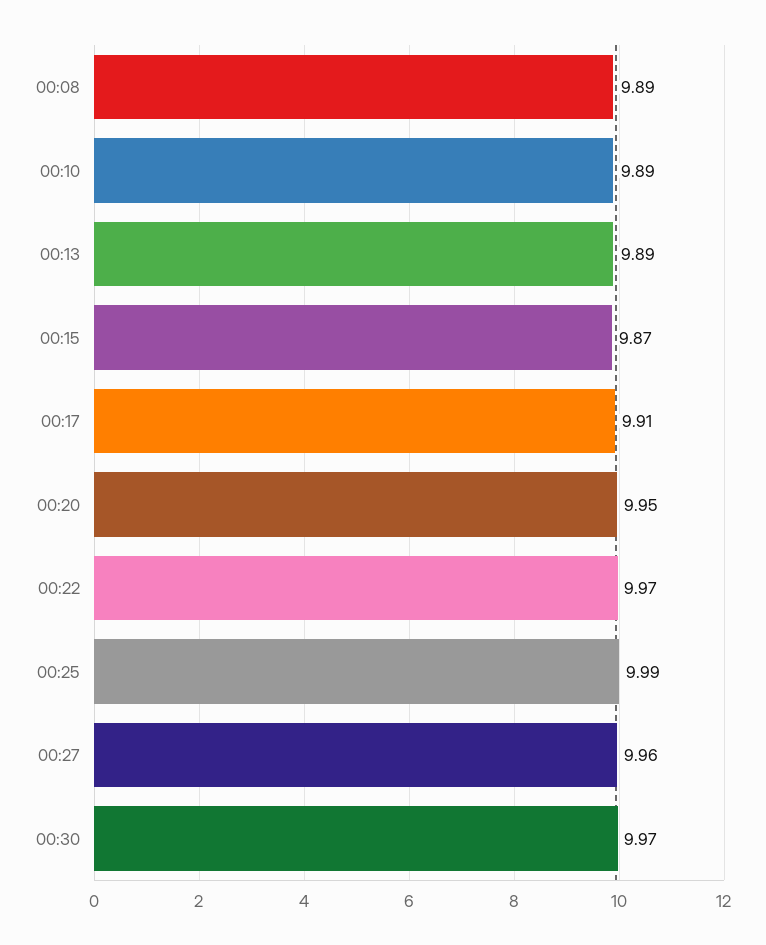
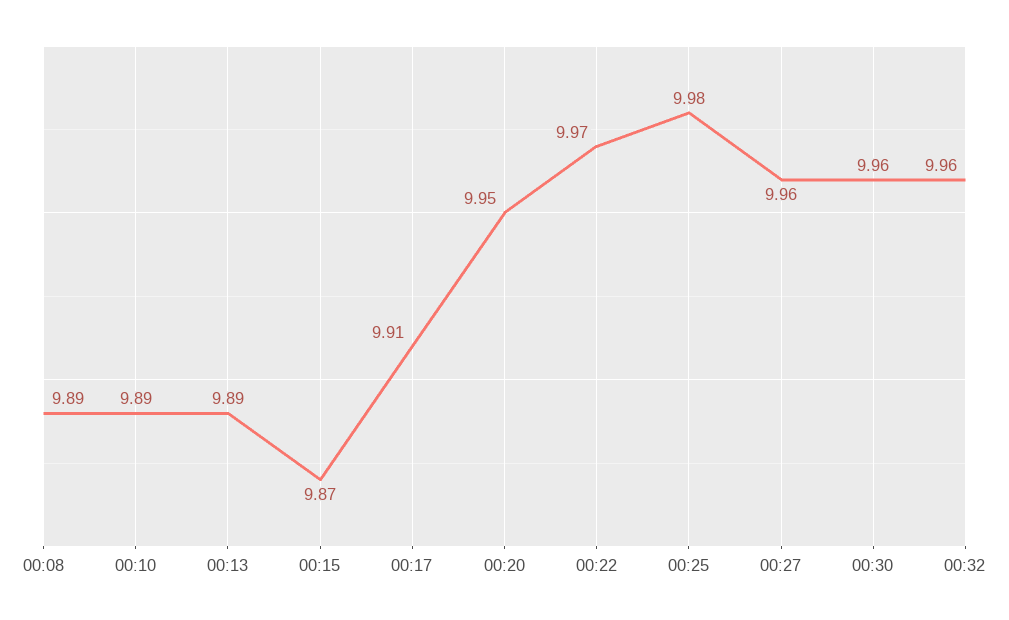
00:25: 9.99 -> 9.98
00:30: 9.97 -> 9.96
00:32: none -> 9.96

